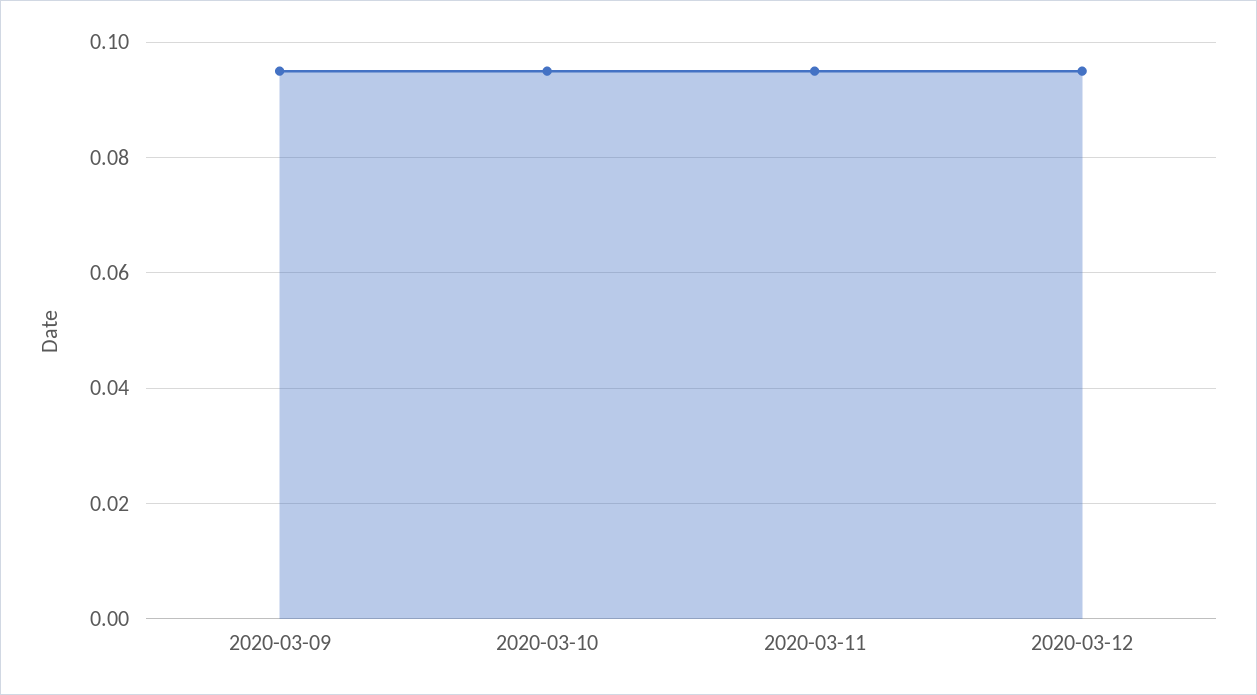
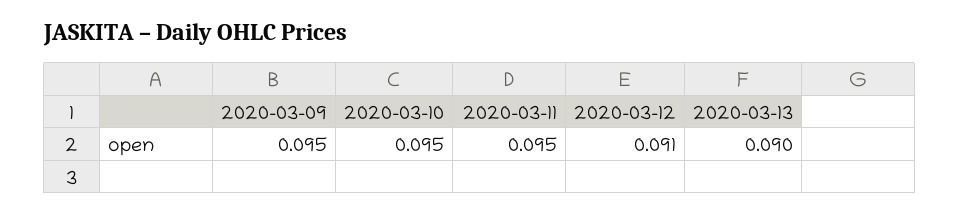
2020-03-12: 0.095 -> 0.091
2020-03-13: none -> 0.09

